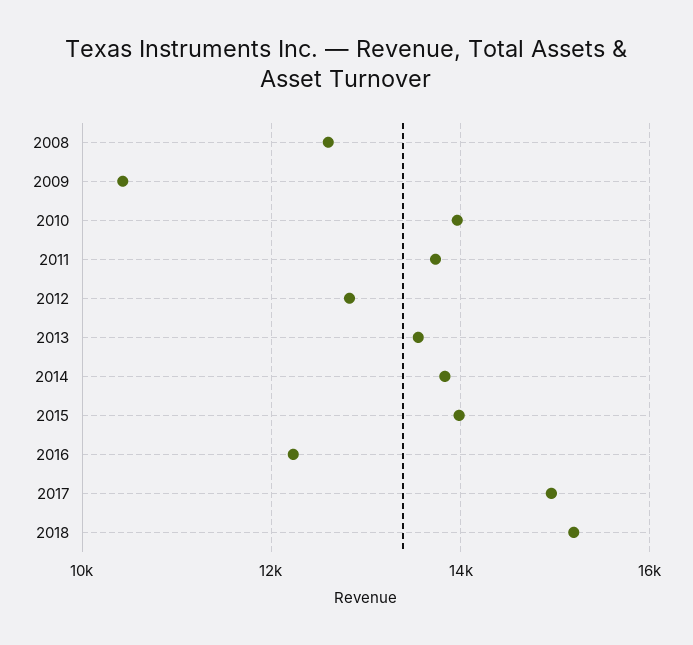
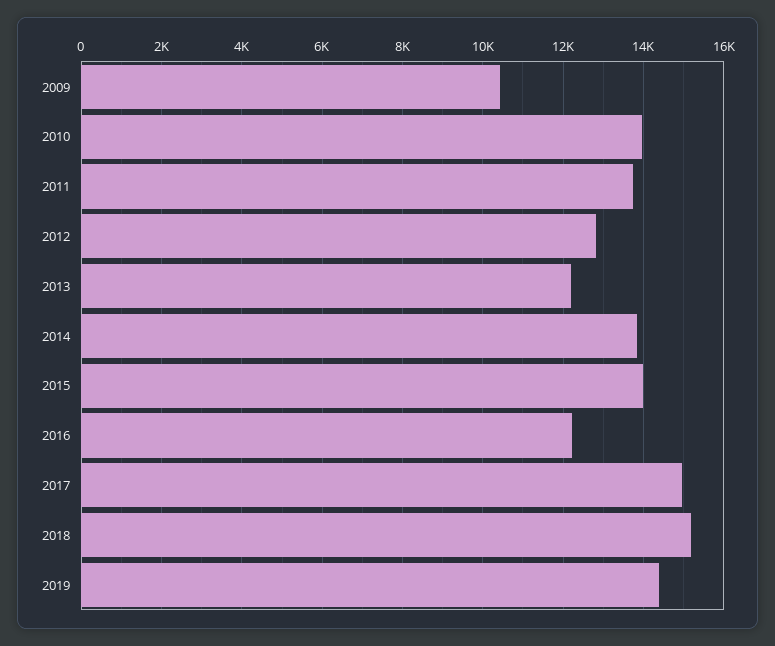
2008: 12600 -> none
2013: 13600 -> 12200
2019: none -> 14400

